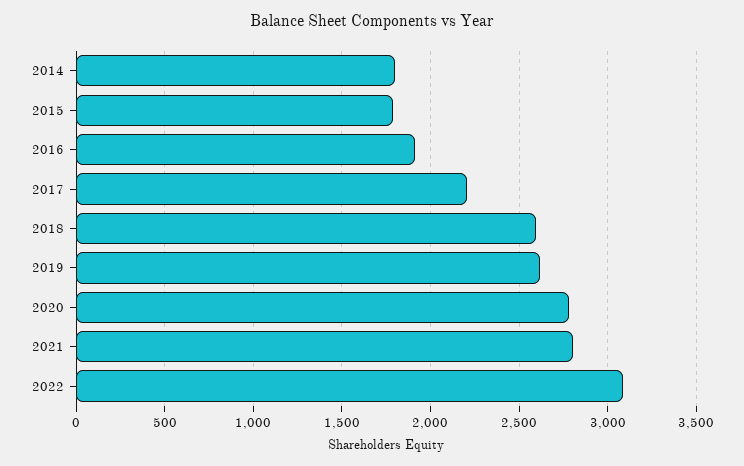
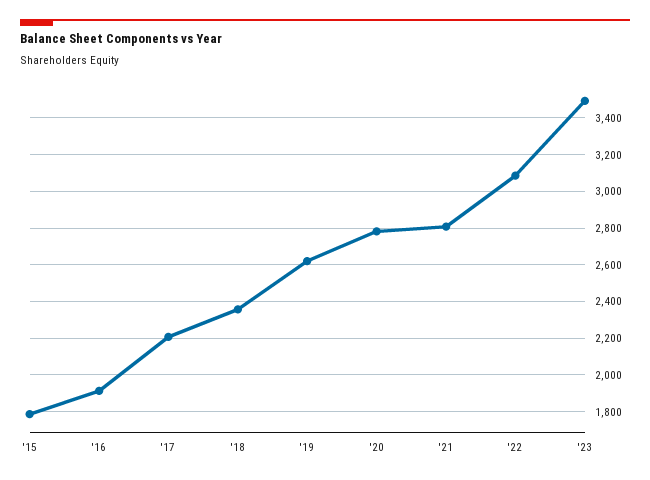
2014: 1800 -> none
2018: 2600 -> 2350
'23: none -> 3500

